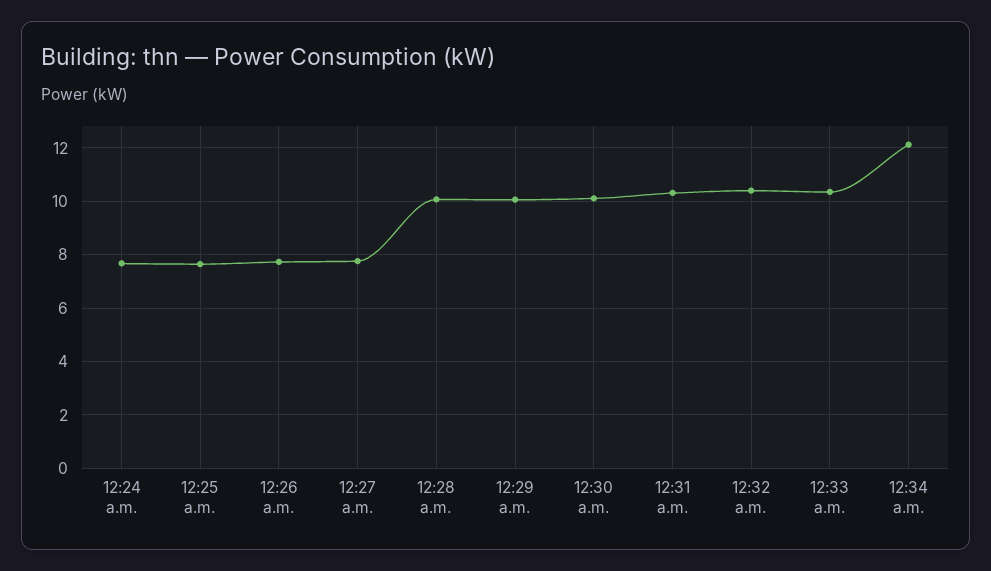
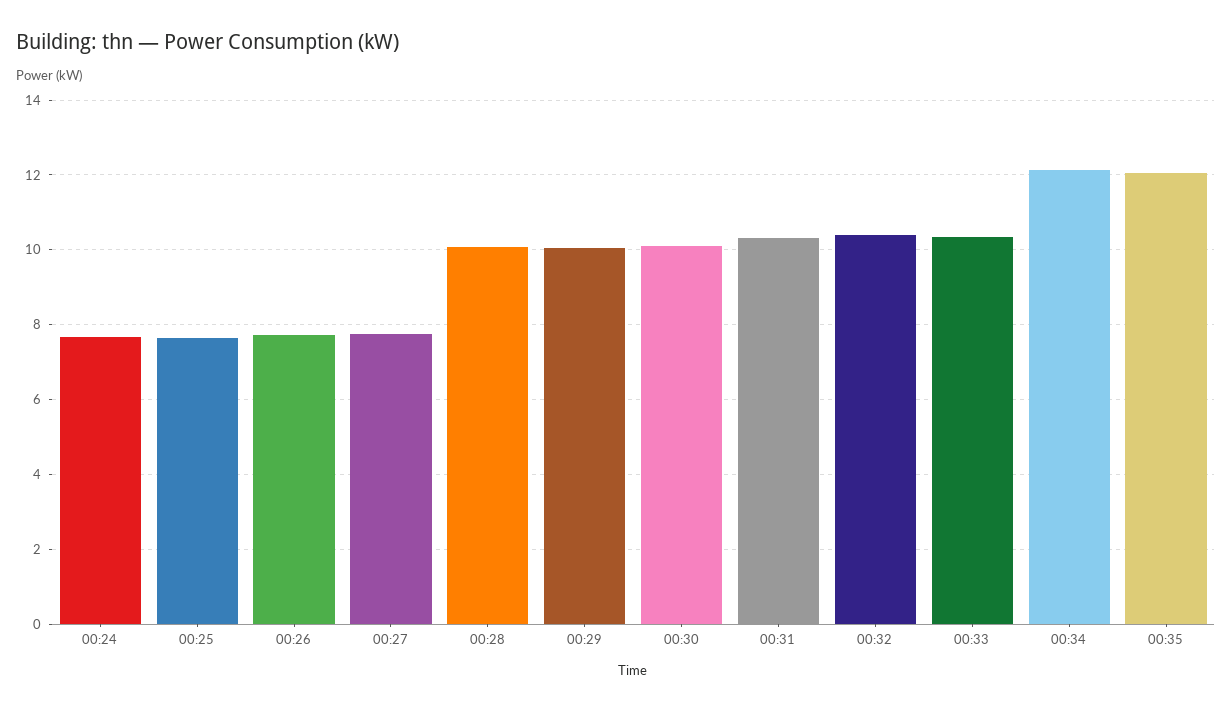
00:35: none -> 12

